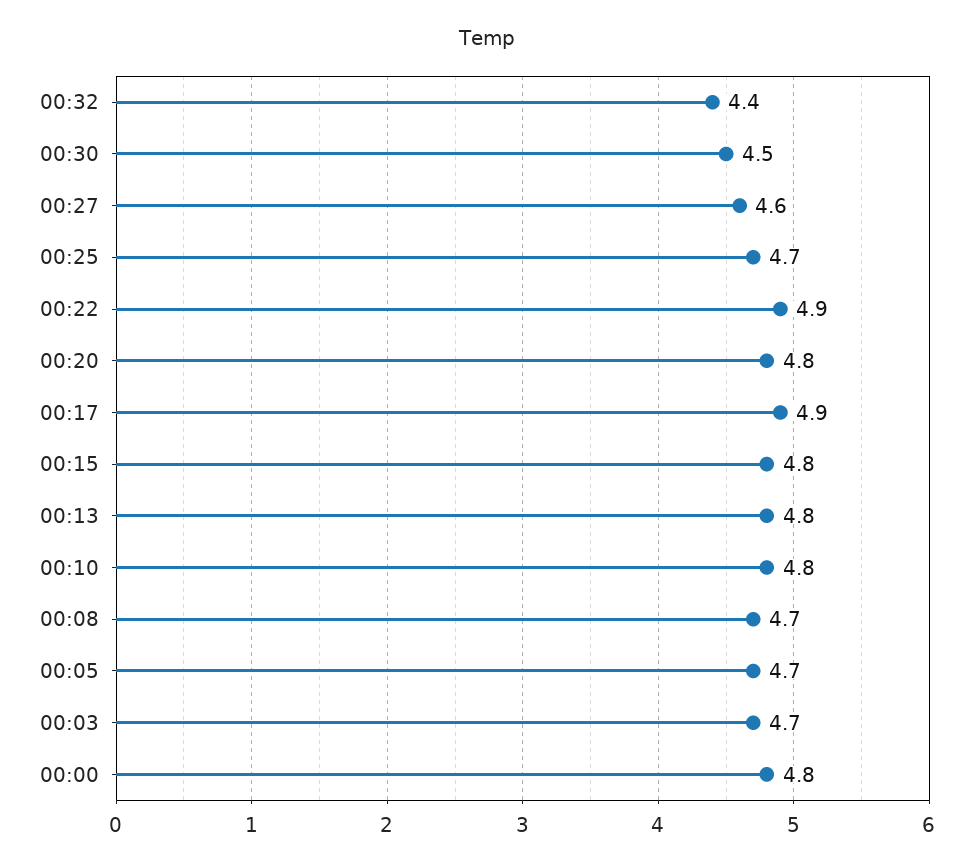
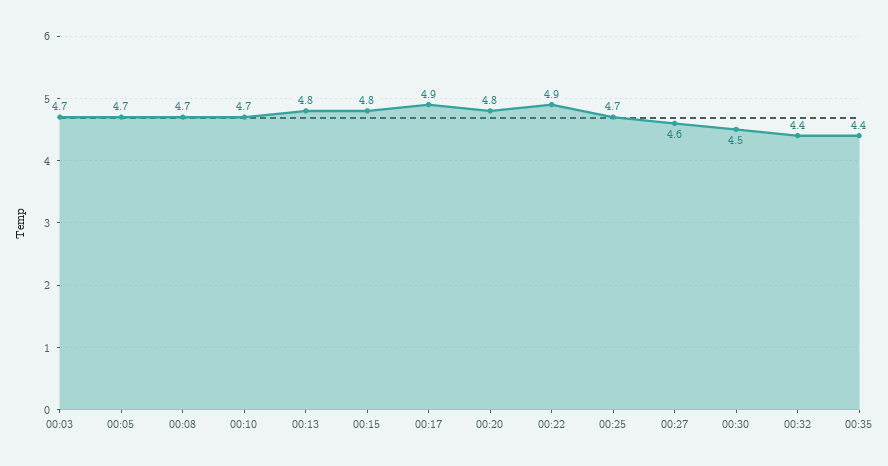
00:10: 4.8 -> 4.7
00:00: 4.8 -> none
00:35: none -> 4.4

